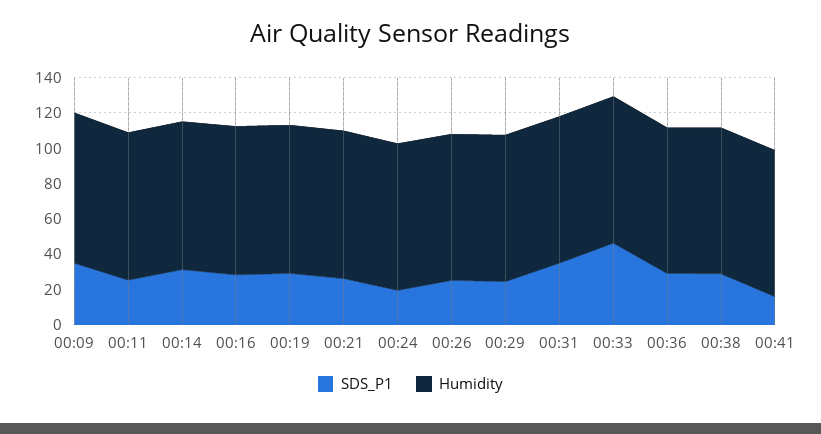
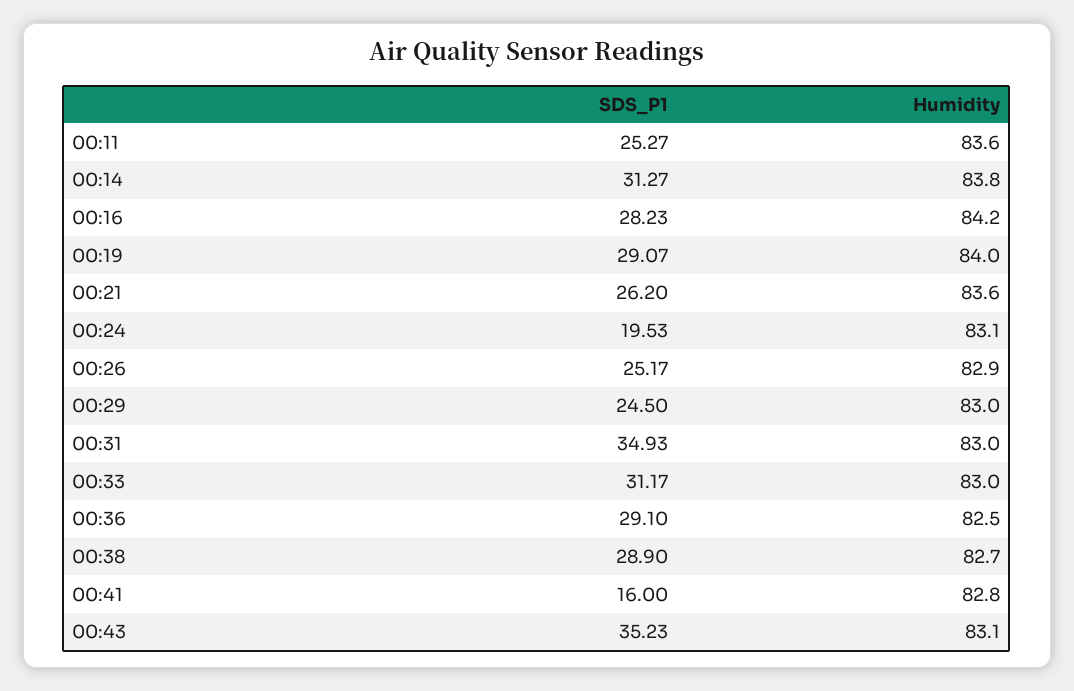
SDS_P1, 00:09: 35 -> none
Humidity, 00:09: 85 -> none
SDS_P1, 00:33: 45 -> 31.17
SDS_P1, 00:43: none -> 35.23
Humidity, 00:43: none -> 83.1

